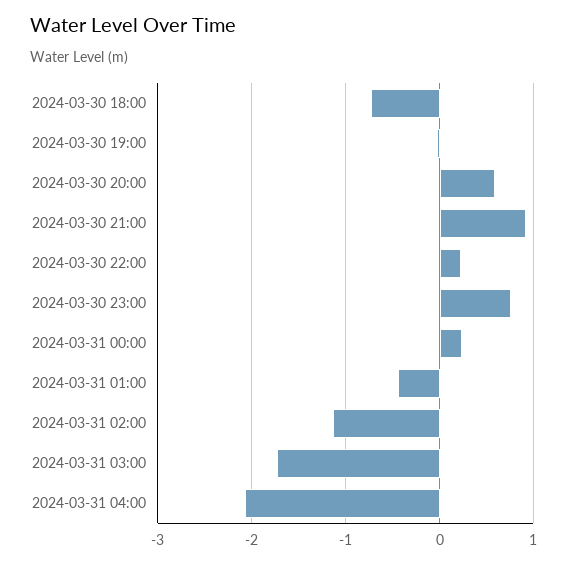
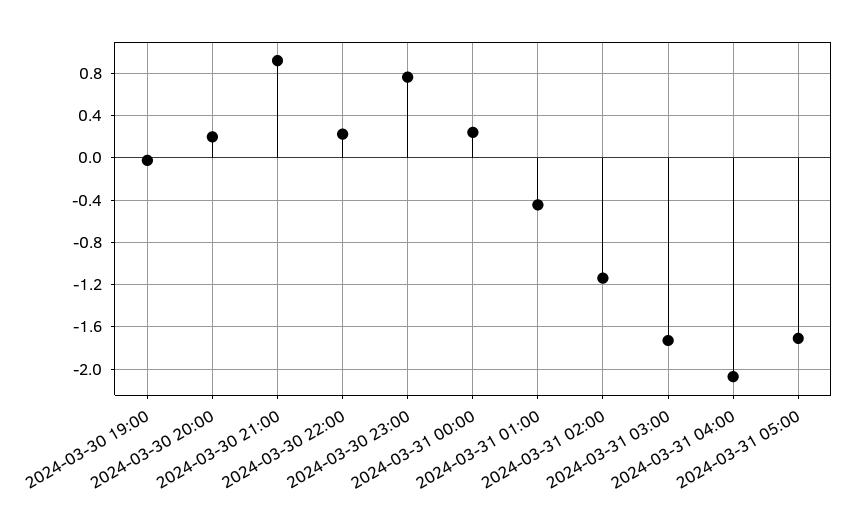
2024-03-30 18:00: -0.7 -> none
2024-03-30 20:00: 0.6 -> 0.2
2024-03-31 05:00: none -> -1.7

